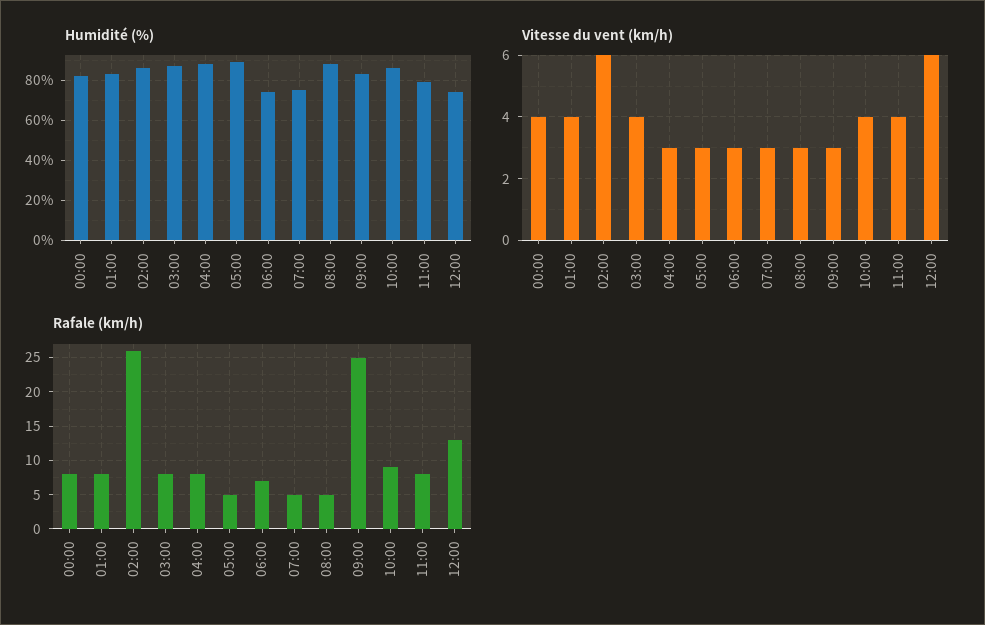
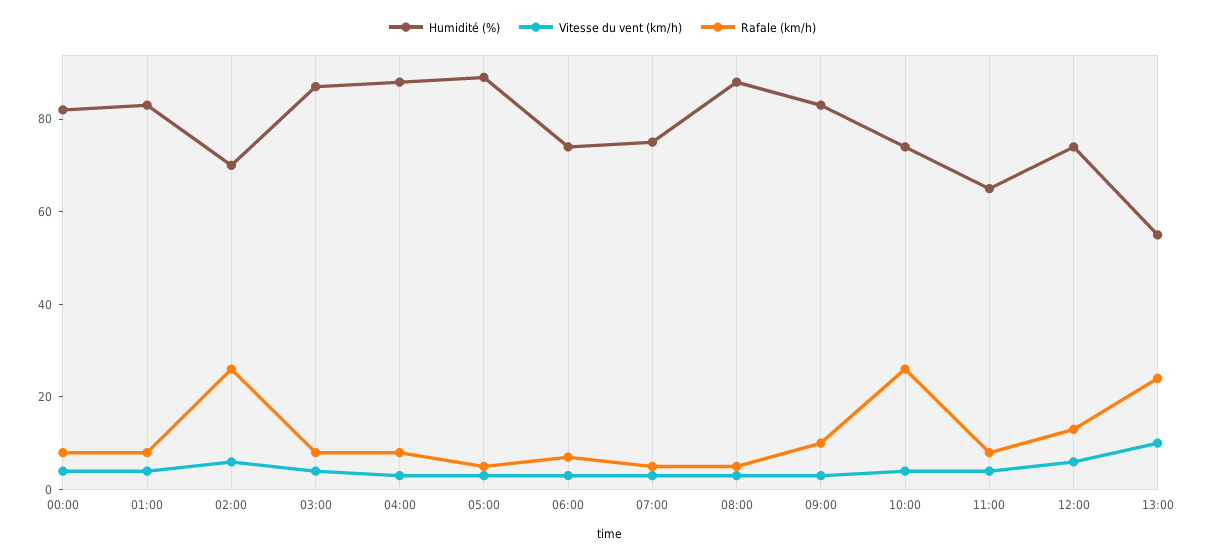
Humidité (%), 02:00: 85 -> 70
Humidité (%), 10:00: 85 -> 75
Humidité (%), 11:00: 80 -> 65
Rafale (km/h), 09:00: 25 -> 10
Rafale (km/h), 10:00: 9 -> 25
Humidité (%), 13:00: none -> 55
Vitesse du vent (km/h), 13:00: none -> 10
Rafale (km/h), 13:00: none -> 25

